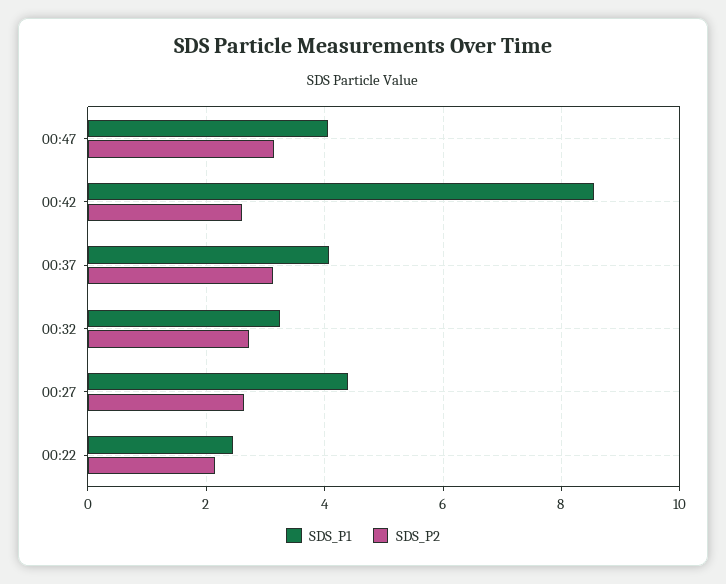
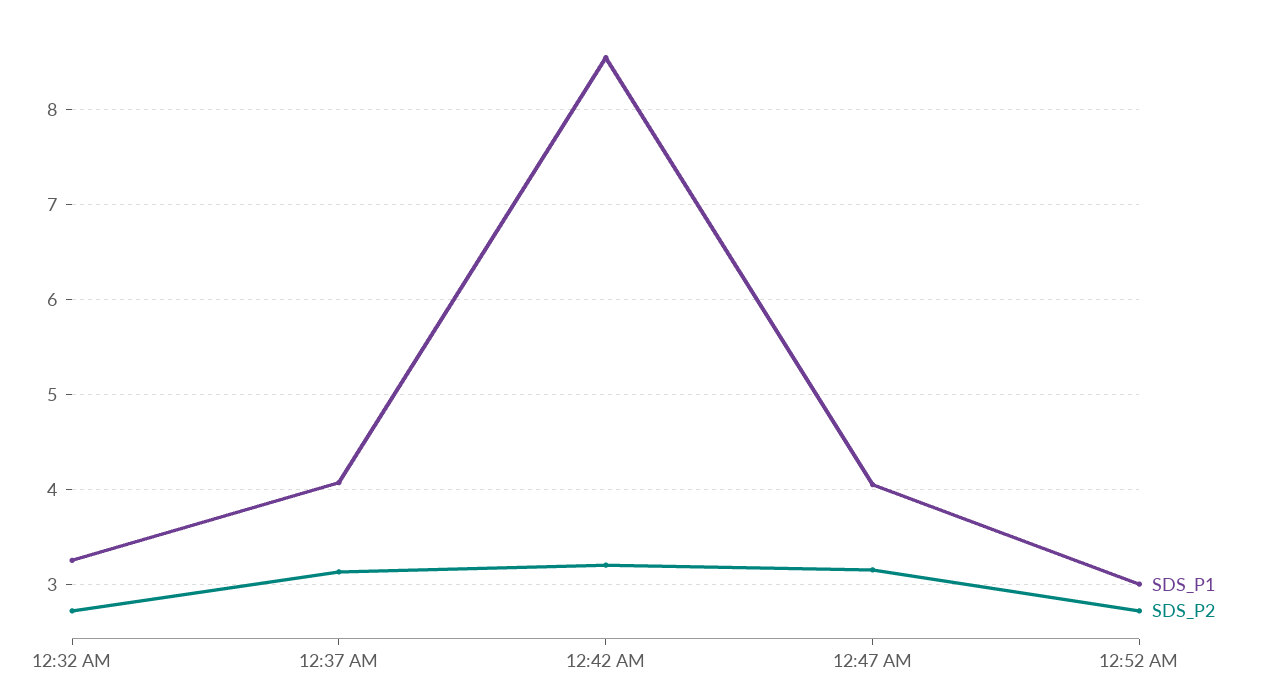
SDS_P2, 00:42: 2.6 -> 3.2
SDS_P1, 00:27: 4.4 -> none
SDS_P2, 00:27: 2.6 -> none
SDS_P1, 00:22: 2.4 -> none
SDS_P2, 00:22: 2.2 -> none
SDS_P1, 12:52 AM: none -> 3
SDS_P2, 12:52 AM: none -> 2.7

